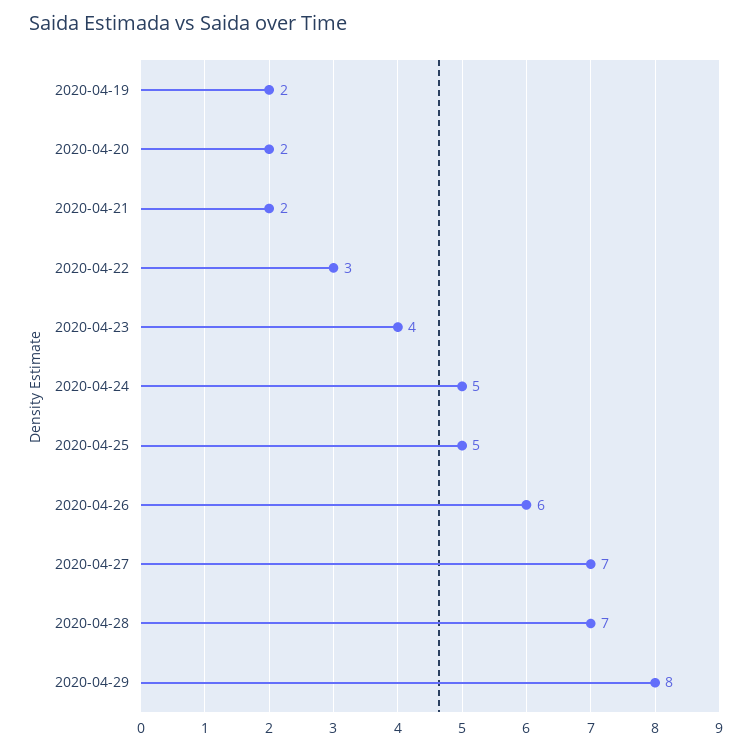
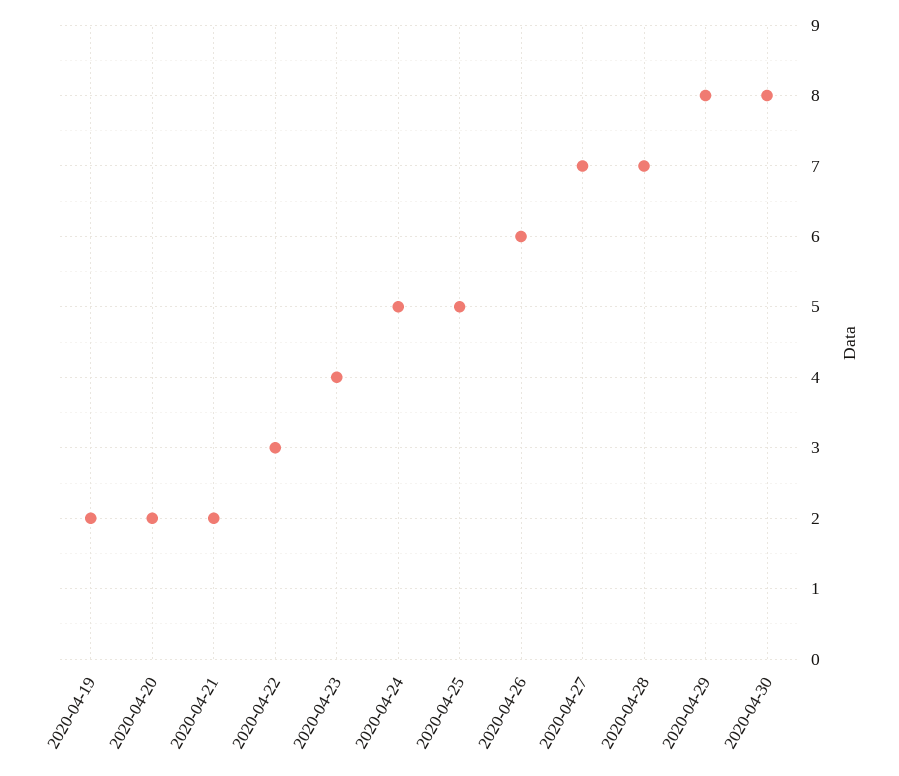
2020-04-30: none -> 8

